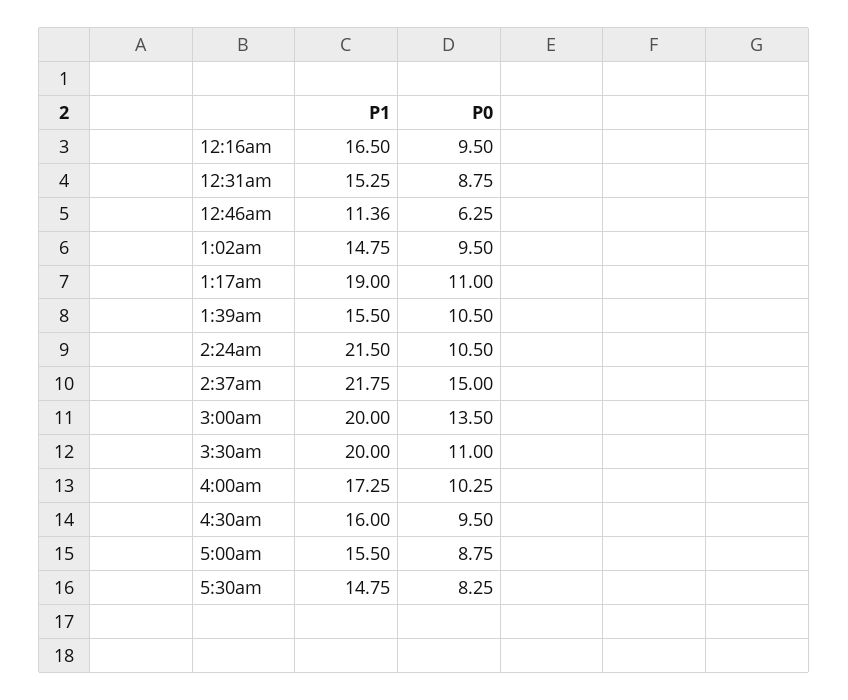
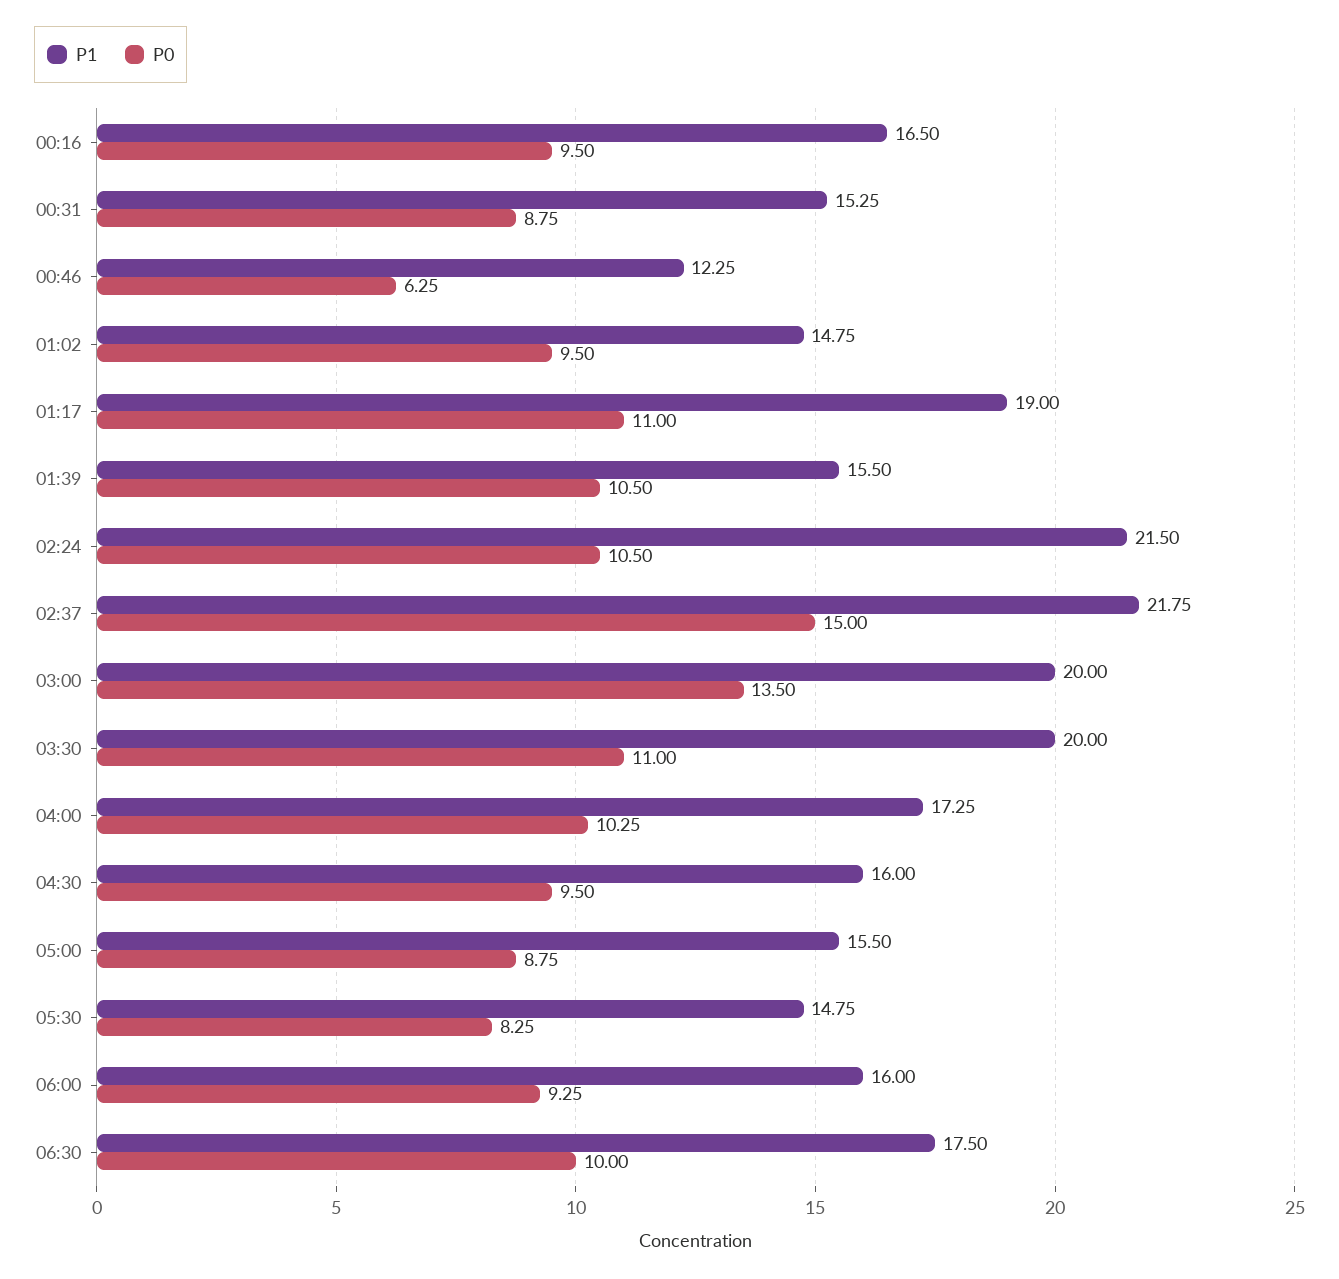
P1, 12:46am: 11.36 -> 12.25
P1, 06:00: none -> 16
P0, 06:00: none -> 9.25
P1, 06:30: none -> 17.5
P0, 06:30: none -> 10

